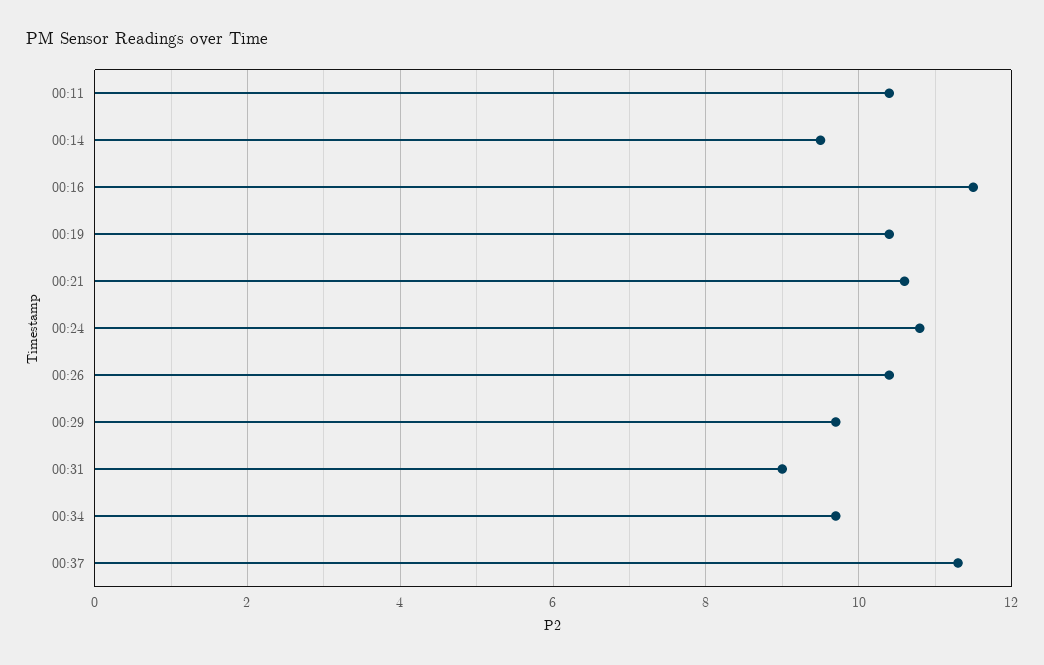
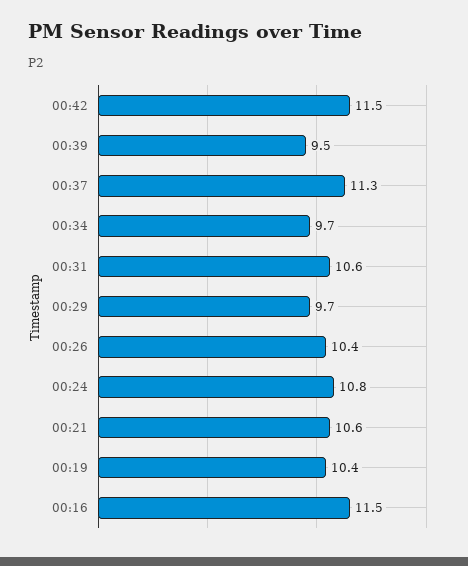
00:11: 10.5 -> none
00:14: 9.5 -> none
00:31: 9 -> 10.6
00:42: none -> 11.5
00:39: none -> 9.5

